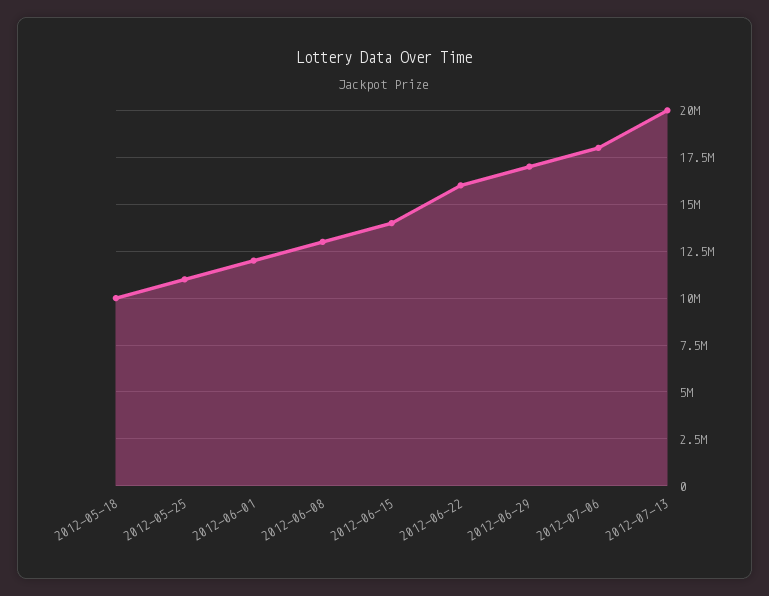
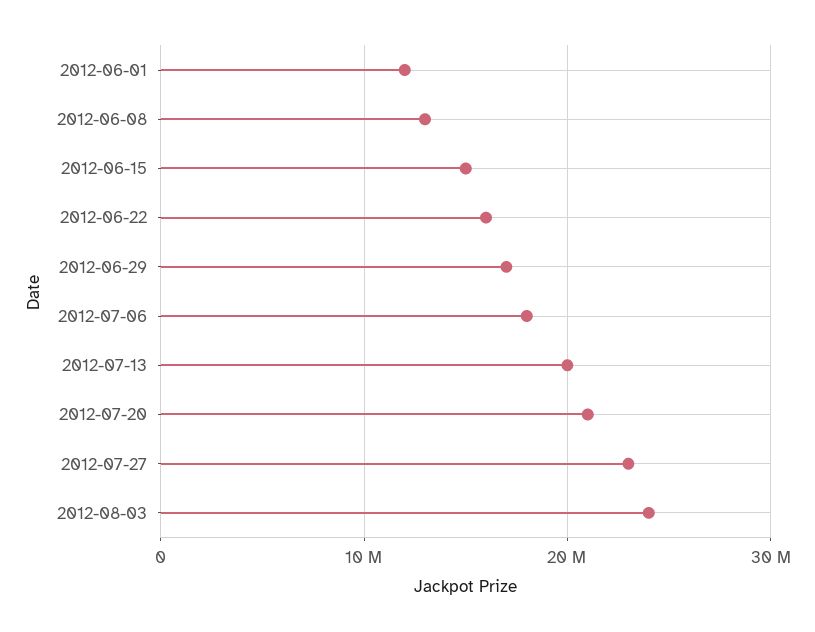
2012-05-18: 10000000 -> none
2012-05-25: 11000000 -> none
2012-06-15: 14000000 -> 15000000
2012-07-20: none -> 21000000
2012-07-27: none -> 23000000
2012-08-03: none -> 24000000

